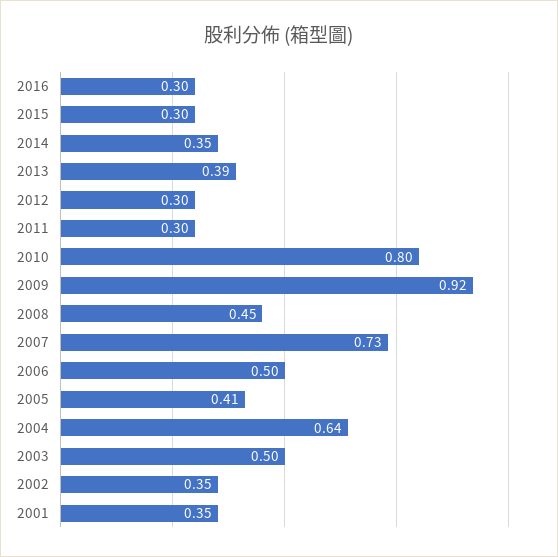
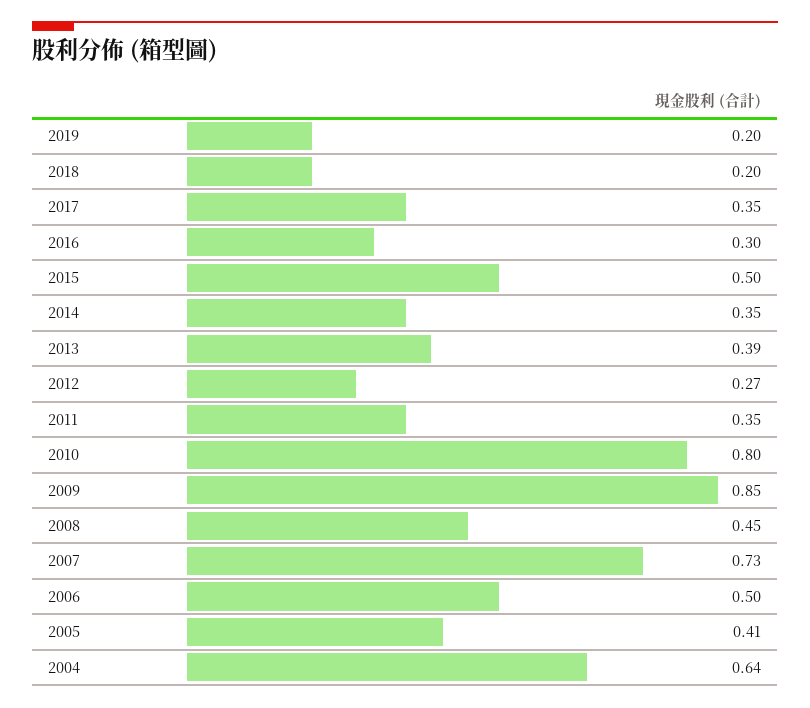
2015: 0.3 -> 0.5
2012: 0.3 -> 0.27
2011: 0.3 -> 0.35
2009: 0.92 -> 0.85
2003: 0.5 -> none
2002: 0.35 -> none
2001: 0.35 -> none
2019: none -> 0.2
2018: none -> 0.2
2017: none -> 0.35

